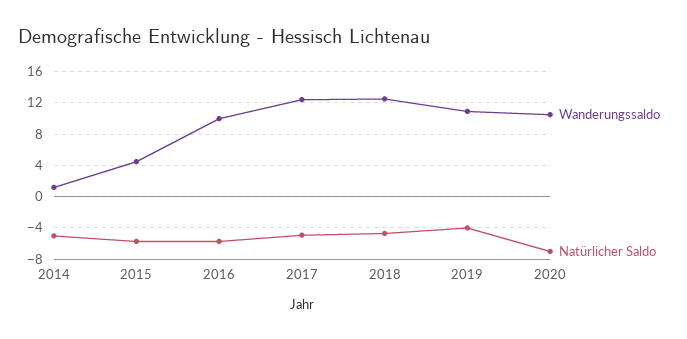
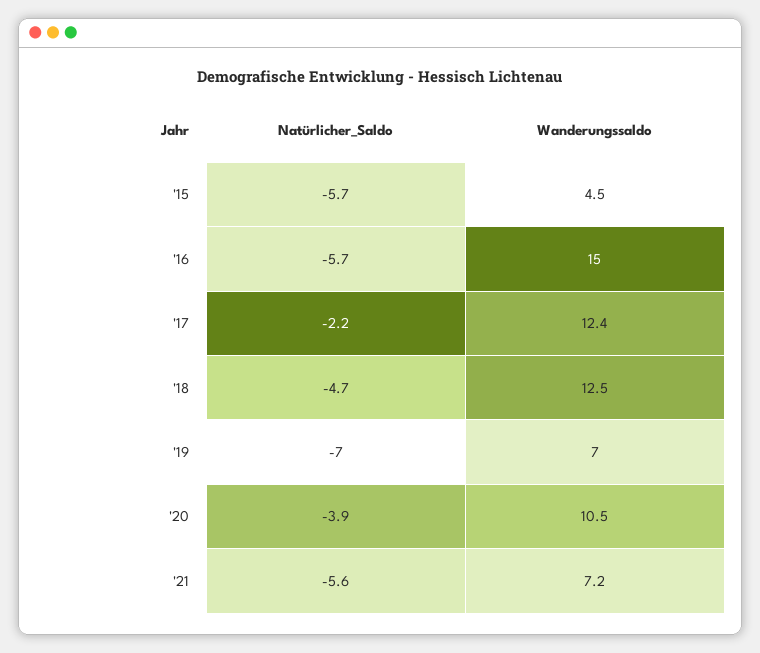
Wanderungssaldo, 2014: 1 -> none
Natürlicher Saldo, 2014: -5 -> none
Wanderungssaldo, 2016: 10 -> 15
Natürlicher Saldo, 2017: -5 -> -2.2
Wanderungssaldo, 2019: 11 -> 7
Natürlicher Saldo, 2019: -4 -> -7
Natürlicher Saldo, 2020: -7 -> -3.9
Natürlicher Saldo, '21: none -> -5.6
Wanderungssaldo, '21: none -> 7.2

